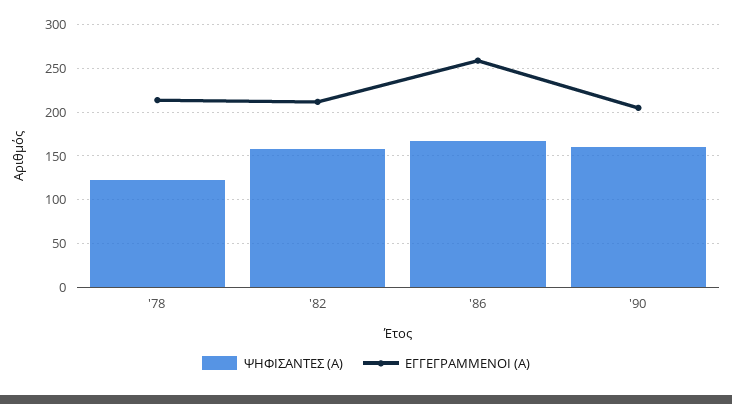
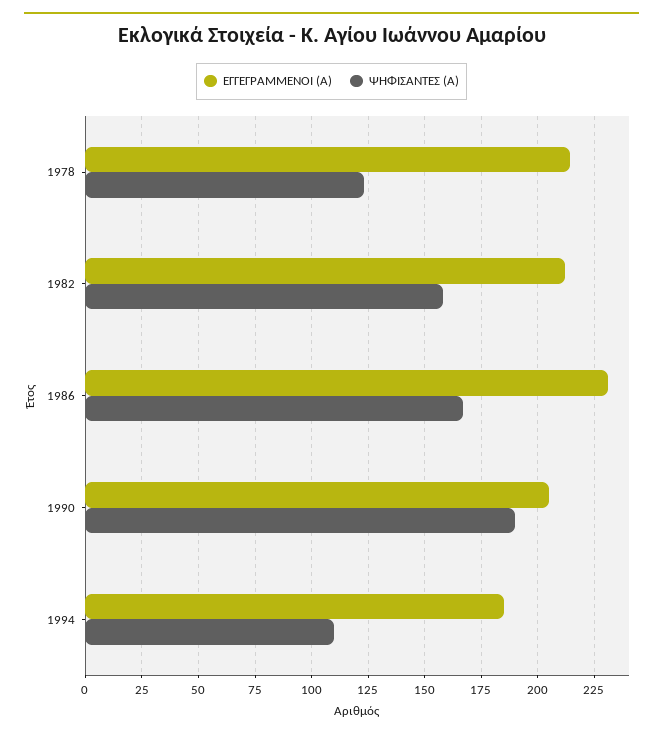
ΕΓΓΕΓΡΑΜΜΕΝΟΙ (Α), '86: 260 -> 230
ΨΗΦΙΣΑΝΤΕΣ (Α), '90: 160 -> 190
ΕΓΓΕΓΡΑΜΜΕΝΟΙ (Α), 1994: none -> 185
ΨΗΦΙΣΑΝΤΕΣ (Α), 1994: none -> 110

